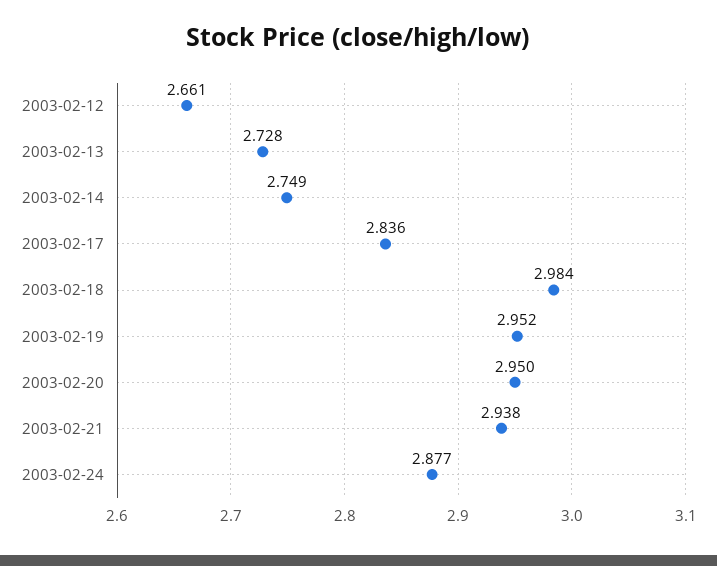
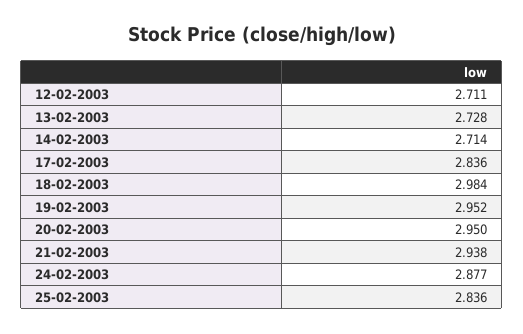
2003-02-12: 2.661 -> 2.711
2003-02-14: 2.749 -> 2.714
25-02-2003: none -> 2.836

